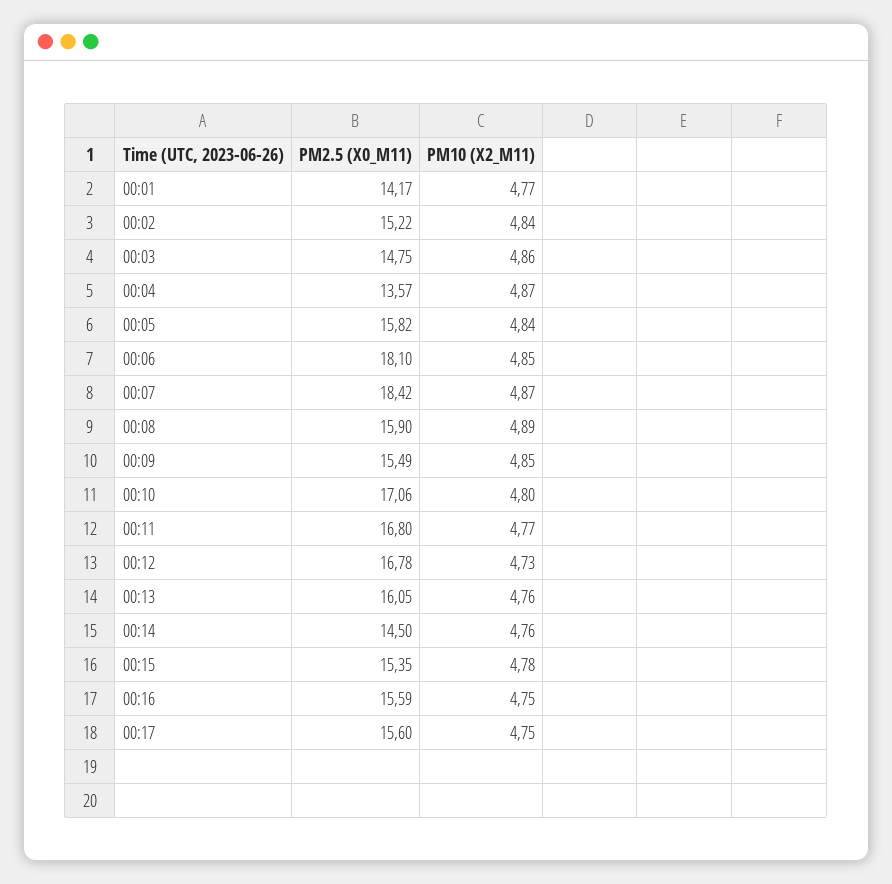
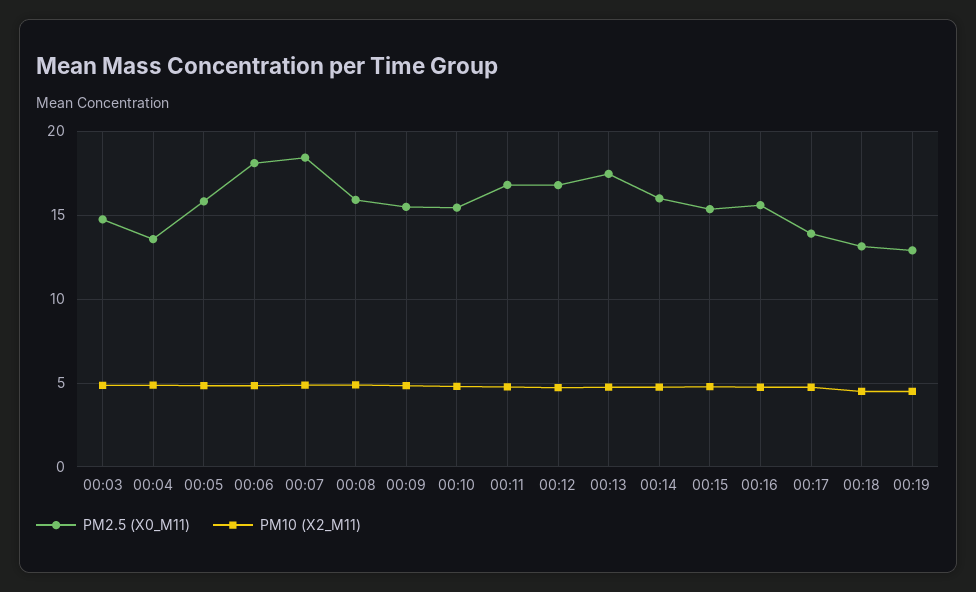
PM2.5 (X0_M11), 00:01: 14.17 -> none
PM10 (X2_M11), 00:01: 4.77 -> none
PM2.5 (X0_M11), 00:02: 15.22 -> none
PM10 (X2_M11), 00:02: 4.84 -> none
PM2.5 (X0_M11), 00:10: 17.06 -> 15.5
PM2.5 (X0_M11), 00:13: 16.05 -> 17.5
PM2.5 (X0_M11), 00:14: 14.5 -> 16
PM2.5 (X0_M11), 00:17: 15.6 -> 14
PM2.5 (X0_M11), 00:18: none -> 13
PM10 (X2_M11), 00:18: none -> 4.5
PM2.5 (X0_M11), 00:19: none -> 13
PM10 (X2_M11), 00:19: none -> 4.5

